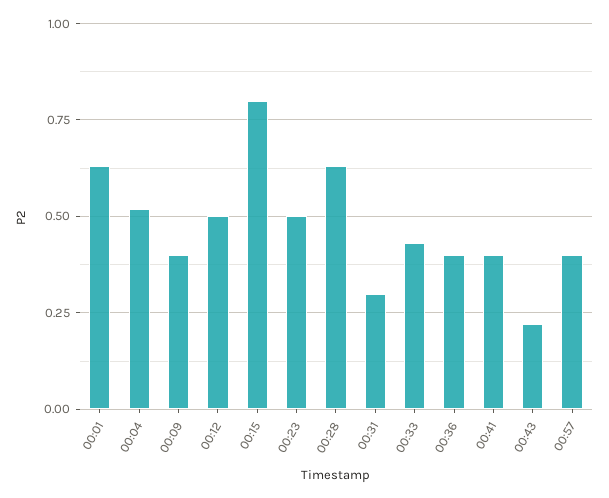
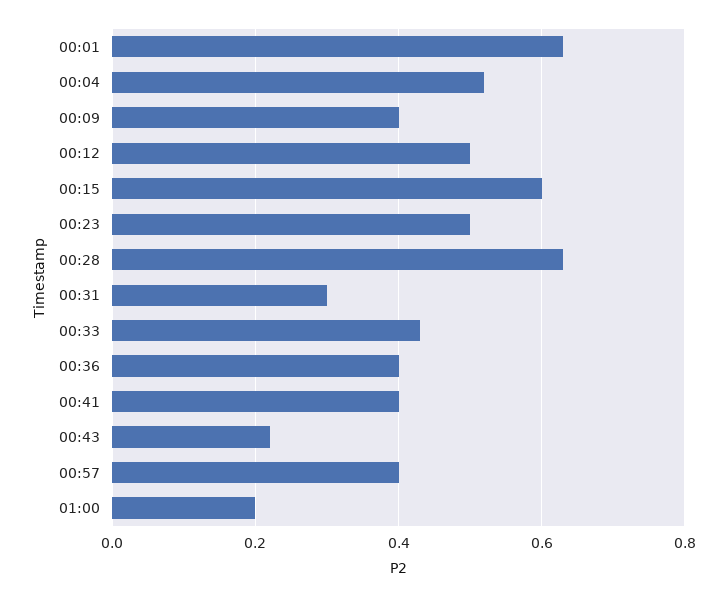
00:15: 0.8 -> 0.6
01:00: none -> 0.2

